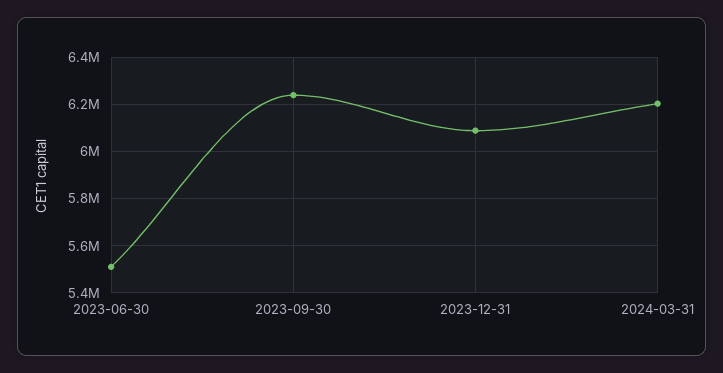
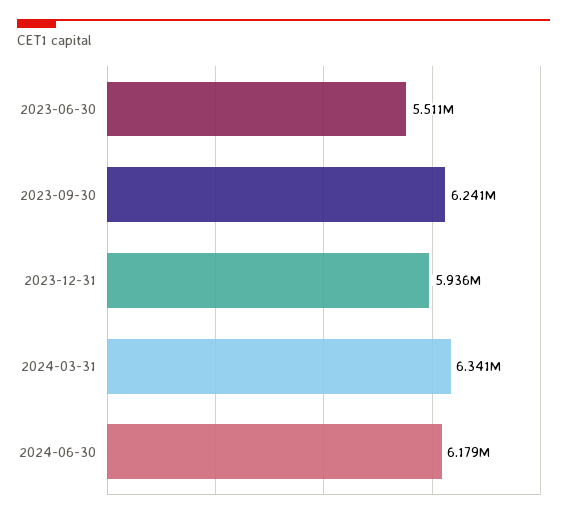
2023-12-31: 6100000 -> 5936000
2024-03-31: 6200000 -> 6341000
2024-06-30: none -> 6179000

